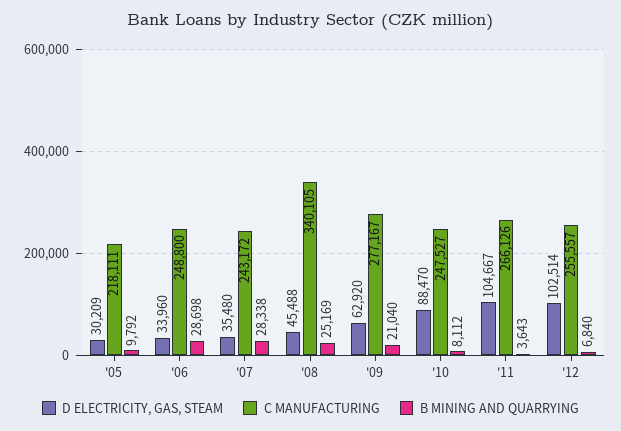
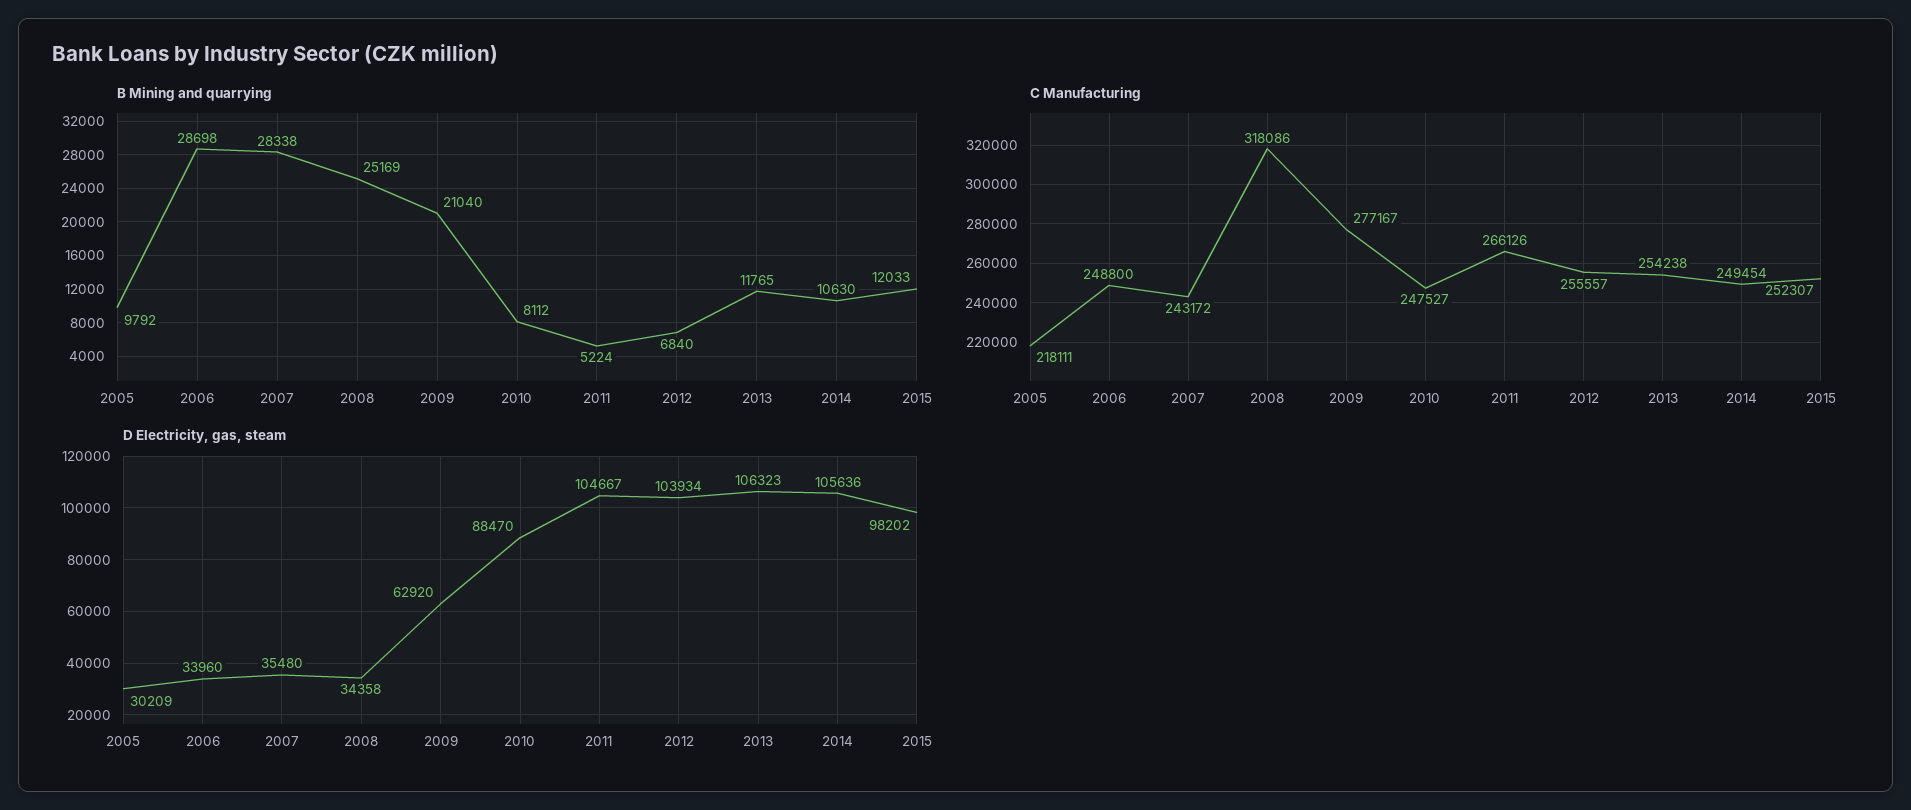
D ELECTRICITY, GAS, STEAM, '08: 45488 -> 34358
C MANUFACTURING, '08: 340105 -> 318086
B MINING AND QUARRYING, '11: 3643 -> 5224
D ELECTRICITY, GAS, STEAM, '12: 102514 -> 103934
B MINING AND QUARRYING, 2013: none -> 11765
B MINING AND QUARRYING, 2014: none -> 10630
B MINING AND QUARRYING, 2015: none -> 12033
C MANUFACTURING, 2013: none -> 254238
C MANUFACTURING, 2014: none -> 249454
C MANUFACTURING, 2015: none -> 252307
D ELECTRICITY, GAS, STEAM, 2013: none -> 106323
D ELECTRICITY, GAS, STEAM, 2014: none -> 105636
D ELECTRICITY, GAS, STEAM, 2015: none -> 98202

